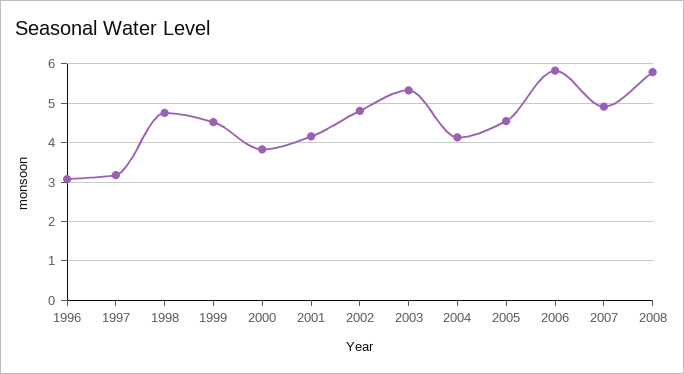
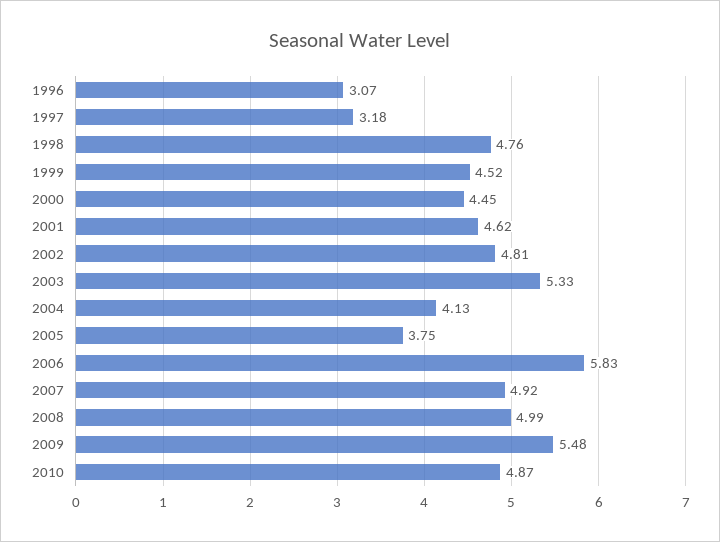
2000: 3.8 -> 4.45
2001: 4.2 -> 4.62
2005: 4.6 -> 3.75
2008: 5.8 -> 4.99
2009: none -> 5.48
2010: none -> 4.87

